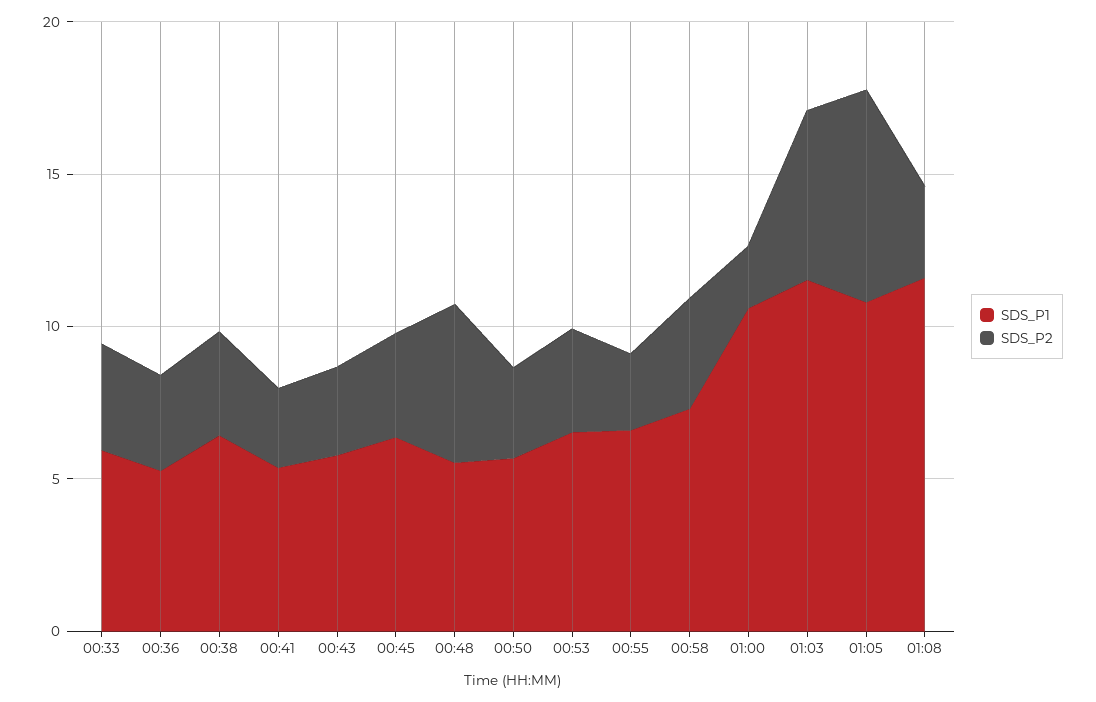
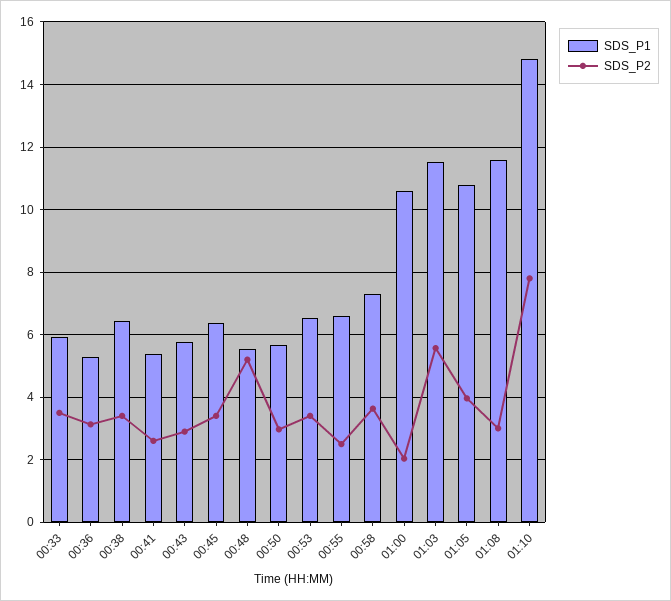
SDS_P2, 01:05: 7 -> 4
SDS_P1, 01:10: none -> 14.8
SDS_P2, 01:10: none -> 7.8

